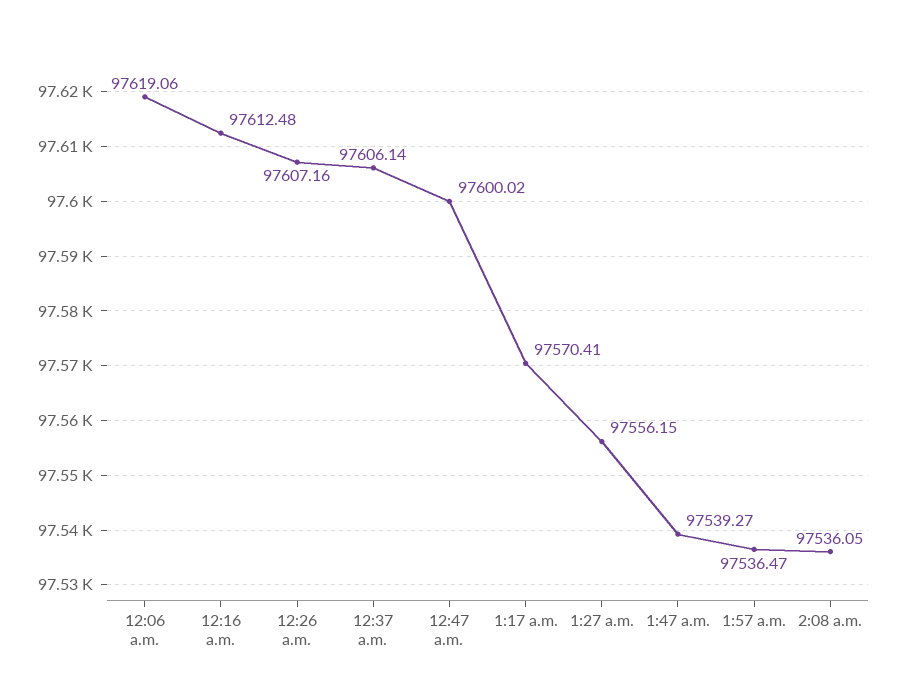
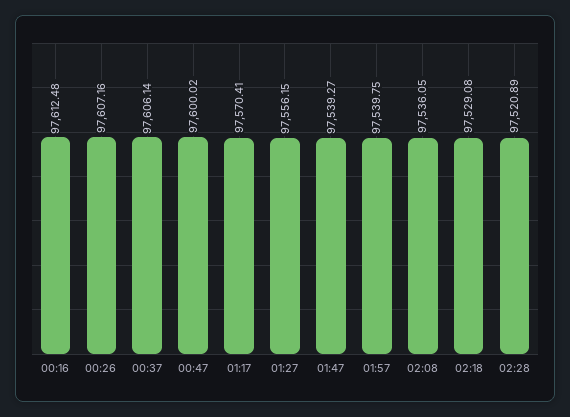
12:06 a.m.: 97619.06 -> none
1:57 a.m.: 97536.47 -> 97539.75
02:18: none -> 97529.08
02:28: none -> 97520.89

